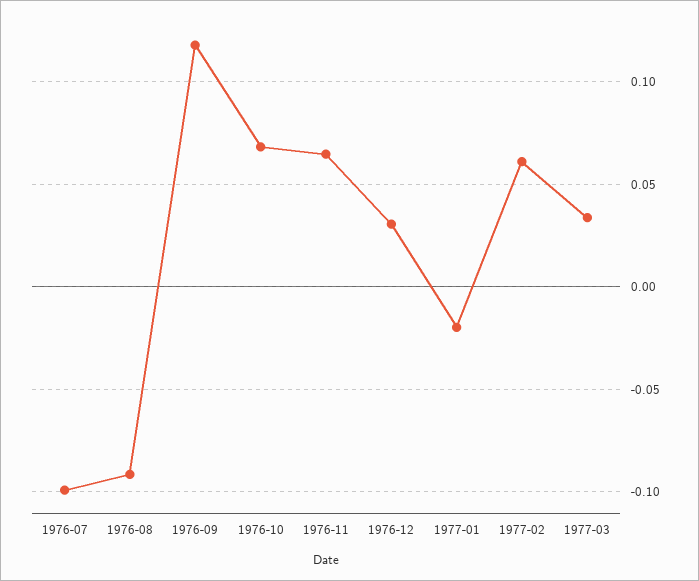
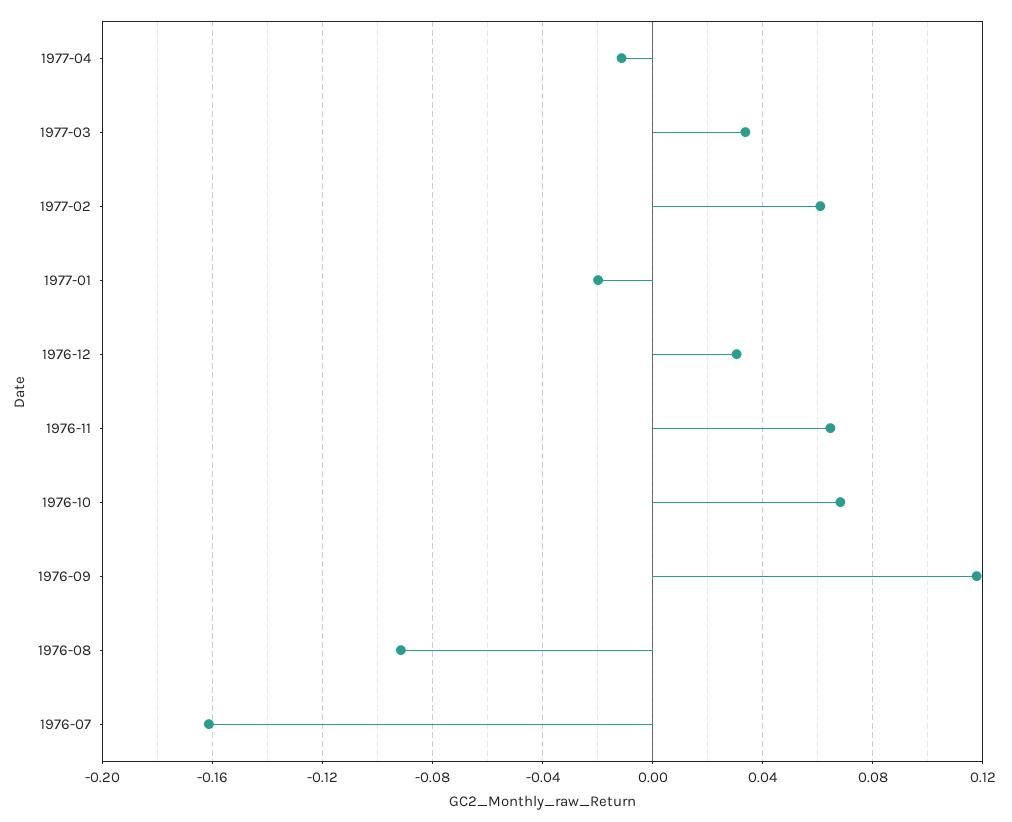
1976-07: -0.1 -> -0.16
1977-04: none -> -0.01

